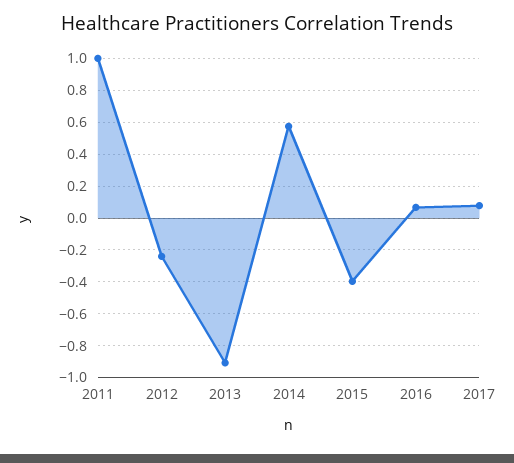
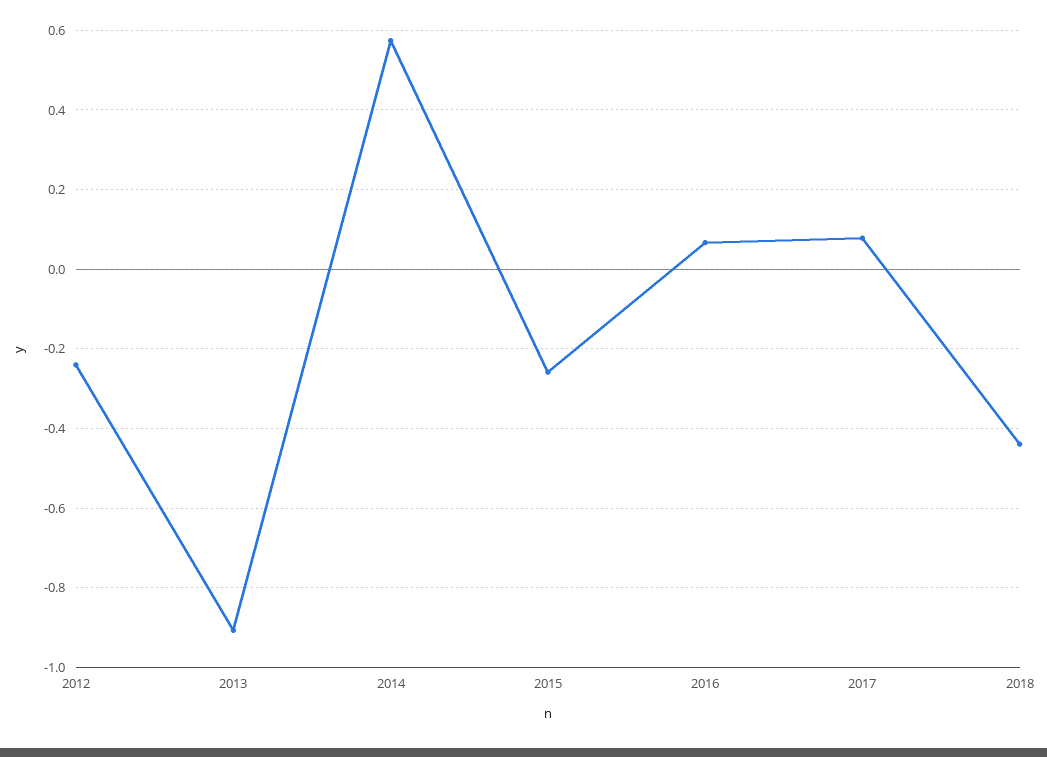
2011: 1 -> none
2015: -0.4 -> -0.26
2018: none -> -0.44

